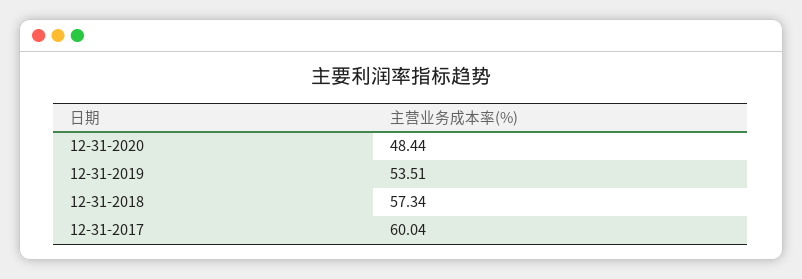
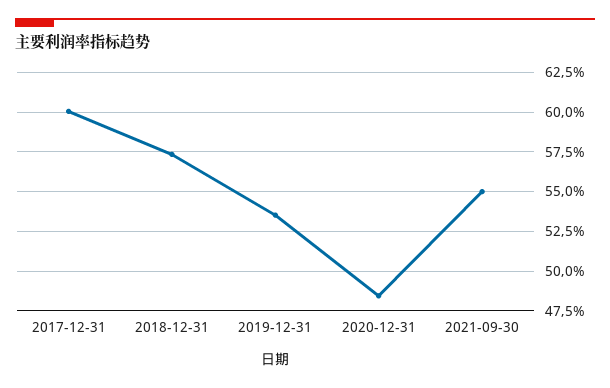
2021-09-30: none -> 55

